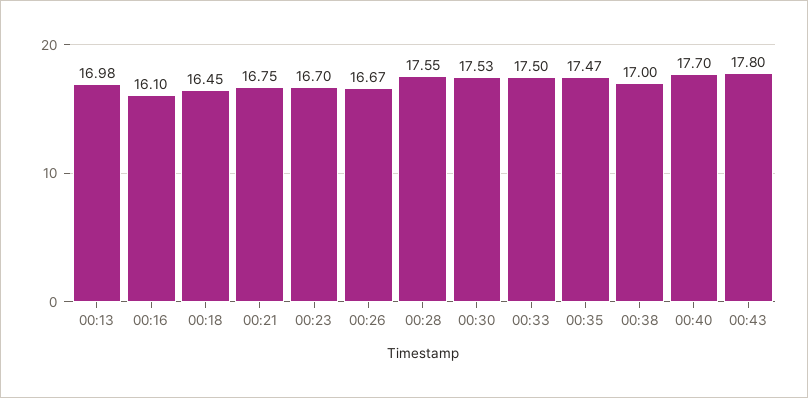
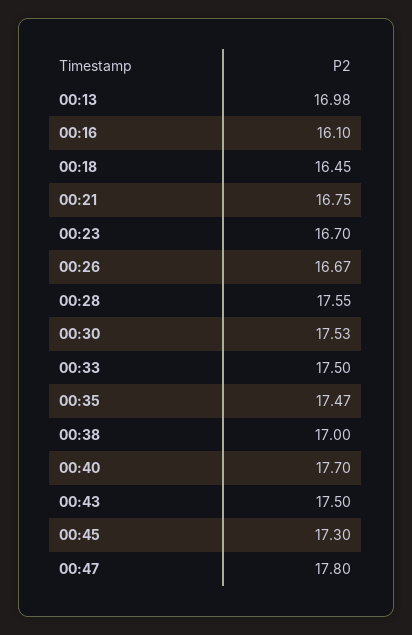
00:43: 17.8 -> 17.5
00:45: none -> 17.3
00:47: none -> 17.8

